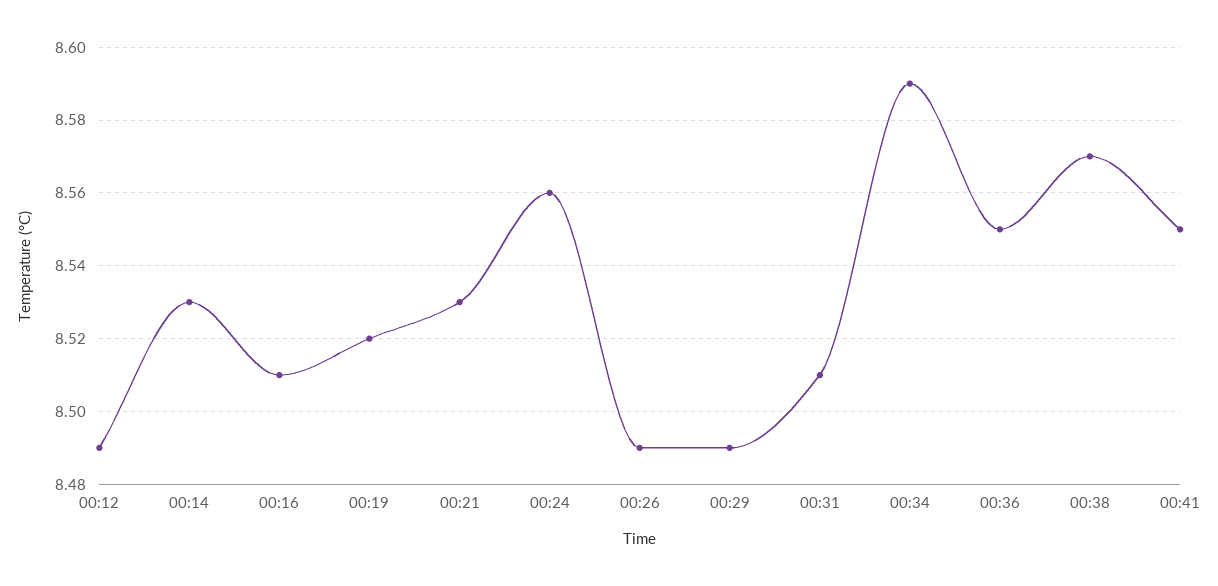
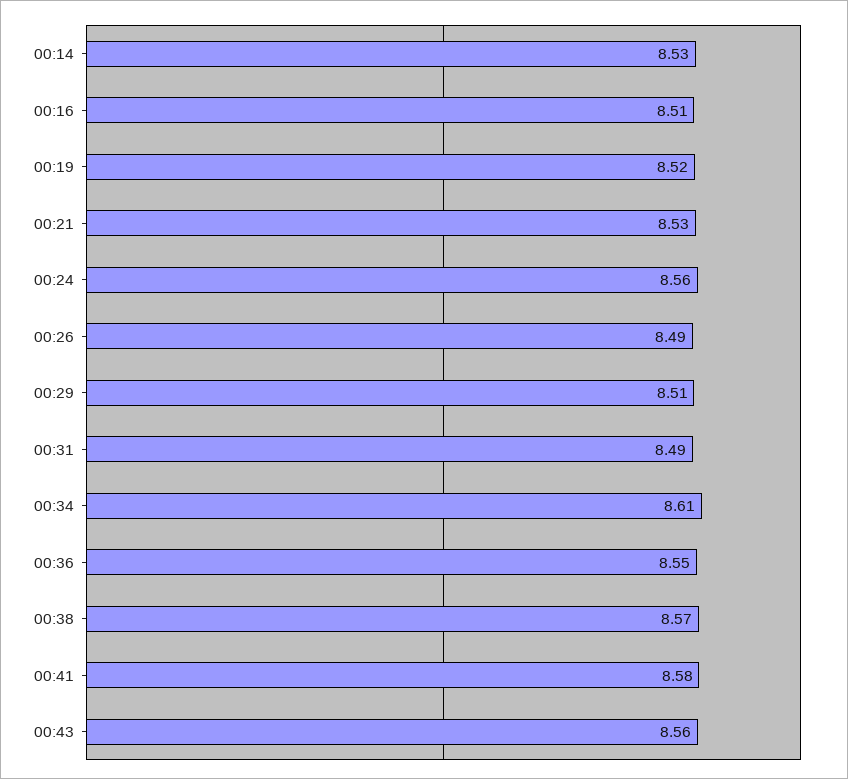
00:12: 8.49 -> none
00:29: 8.49 -> 8.51
00:31: 8.51 -> 8.49
00:34: 8.59 -> 8.61
00:41: 8.55 -> 8.58
00:43: none -> 8.56

